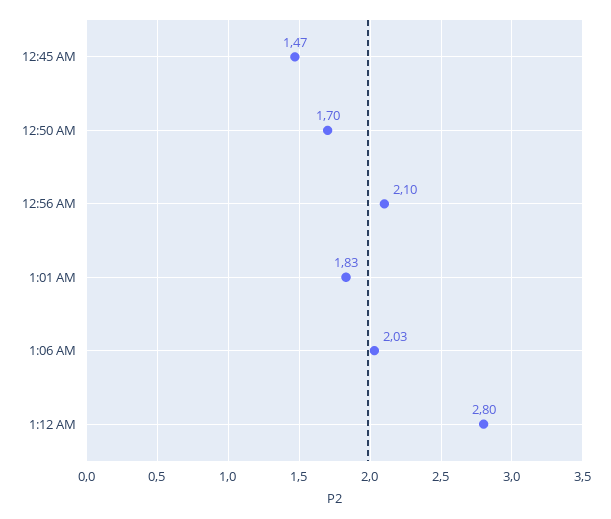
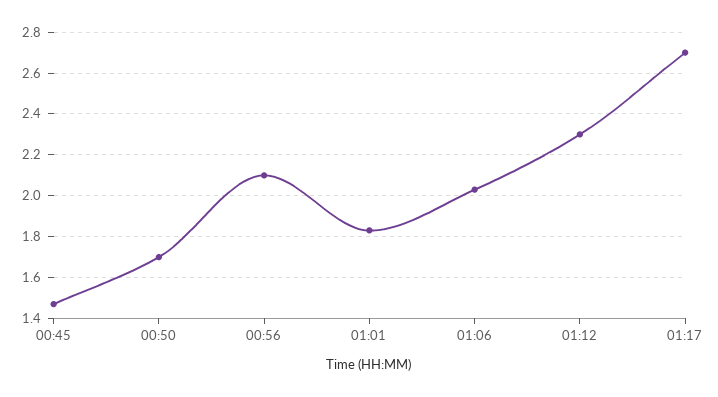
1:12 AM: 2.8 -> 2.3
01:17: none -> 2.7

